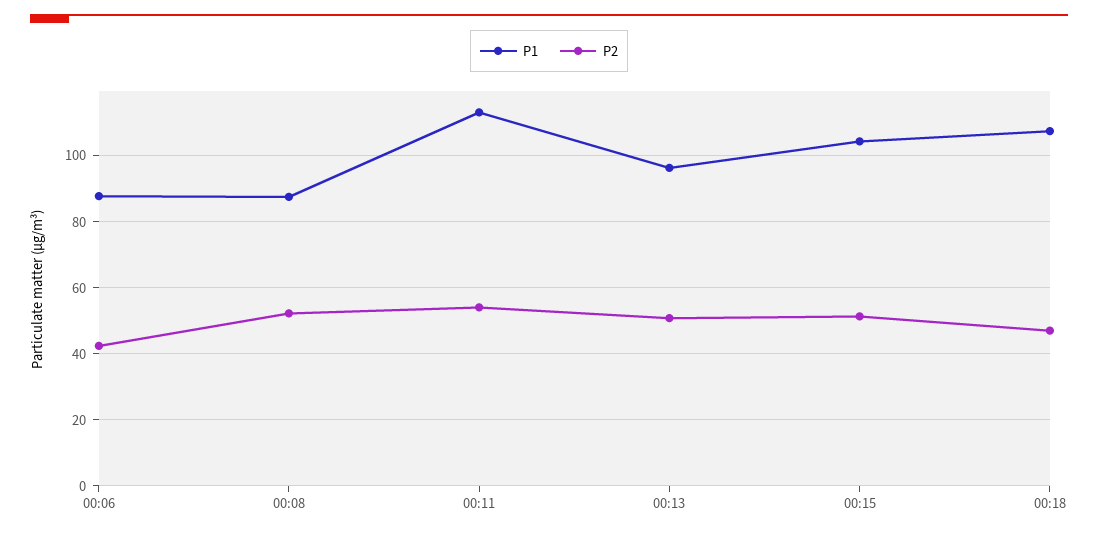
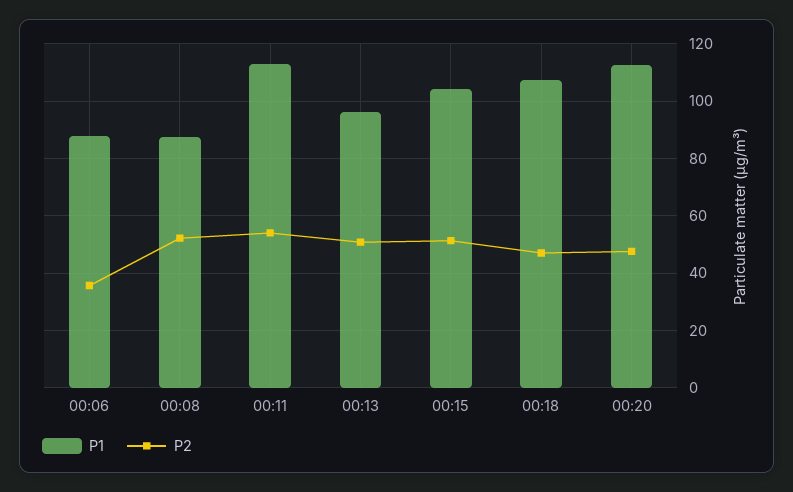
P2, 00:06: 42 -> 35
P1, 00:20: none -> 112.5
P2, 00:20: none -> 47.5

